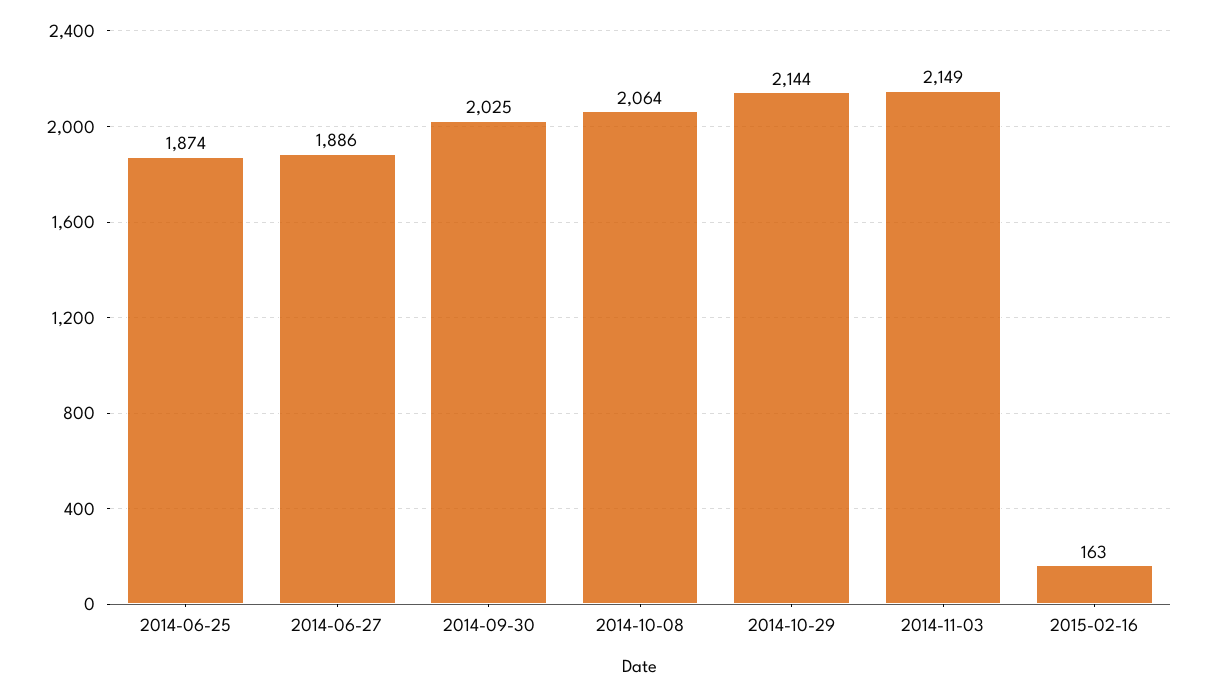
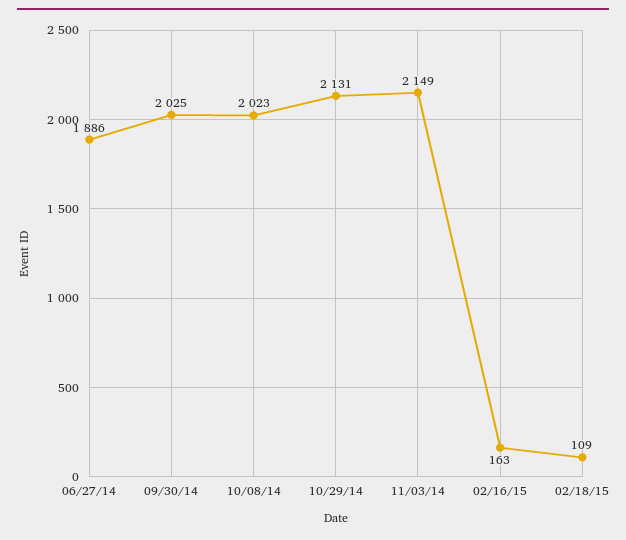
2014-06-25: 1874 -> none
2014-10-08: 2064 -> 2023
2014-10-29: 2144 -> 2131
02/18/15: none -> 109

